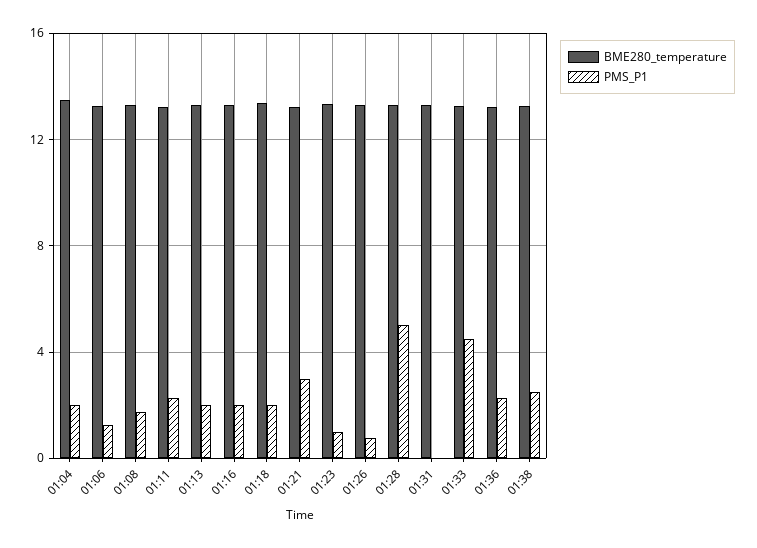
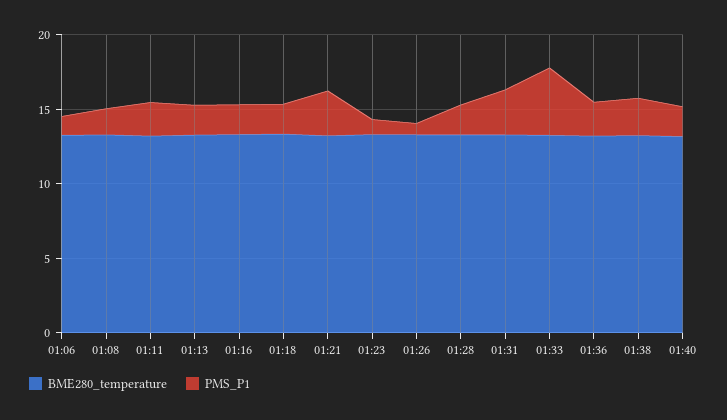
BME280_temperature, 01:04: 13.5 -> none
PMS_P1, 01:04: 2 -> none
PMS_P1, 01:28: 5 -> 2
PMS_P1, 01:31: 0 -> 3
BME280_temperature, 01:40: none -> 13
PMS_P1, 01:40: none -> 2

